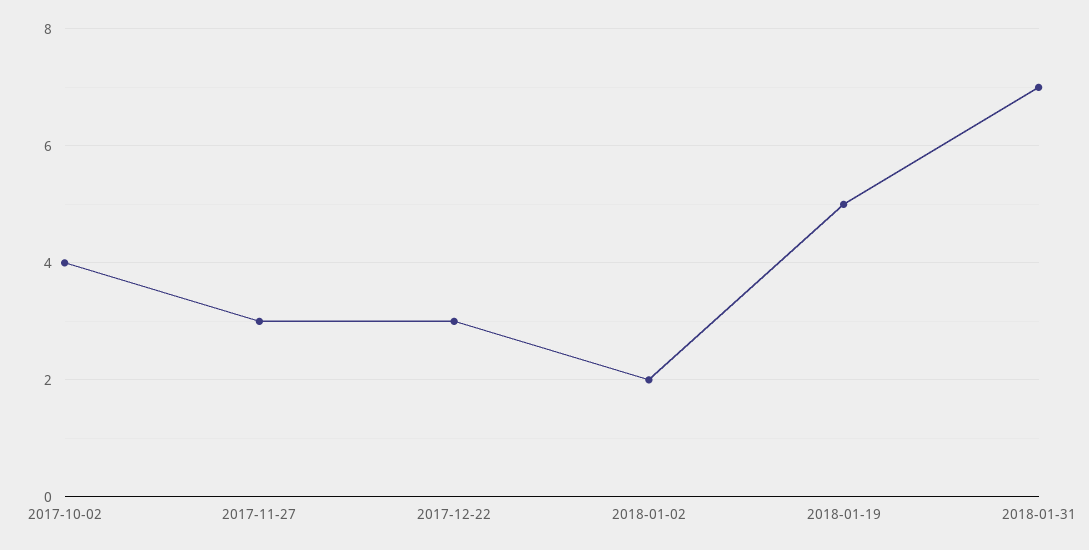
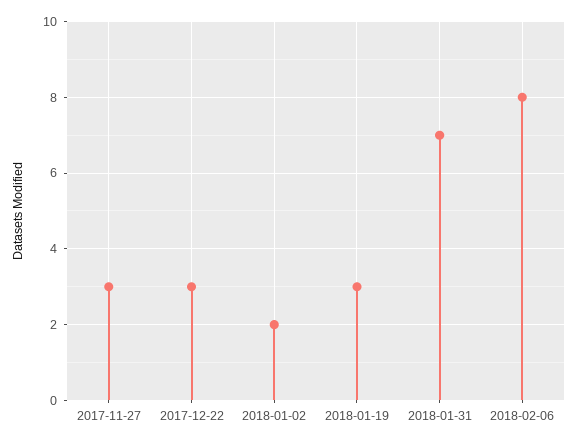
2017-10-02: 4 -> none
2018-01-19: 5 -> 3
2018-02-06: none -> 8

